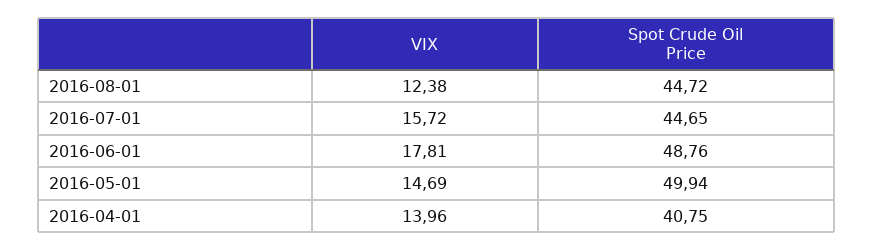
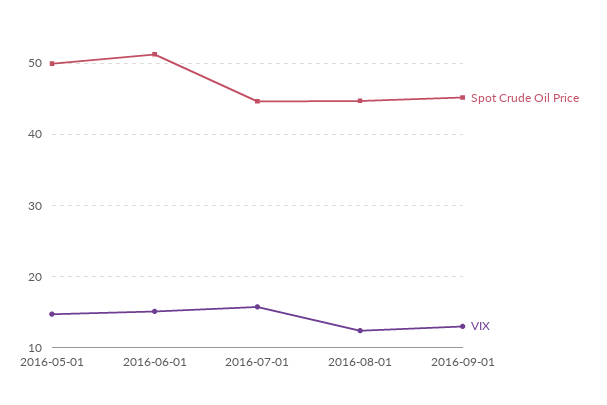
VIX, 2016-06-01: 17.81 -> 15
Spot Crude Oil Price, 2016-06-01: 48.76 -> 51
VIX, 2016-04-01: 13.96 -> none
Spot Crude Oil Price, 2016-04-01: 40.75 -> none
Spot Crude Oil Price, 2016-09-01: none -> 45
VIX, 2016-09-01: none -> 13

